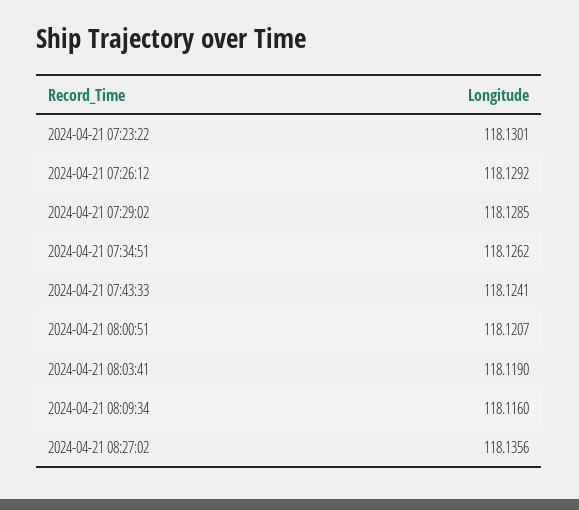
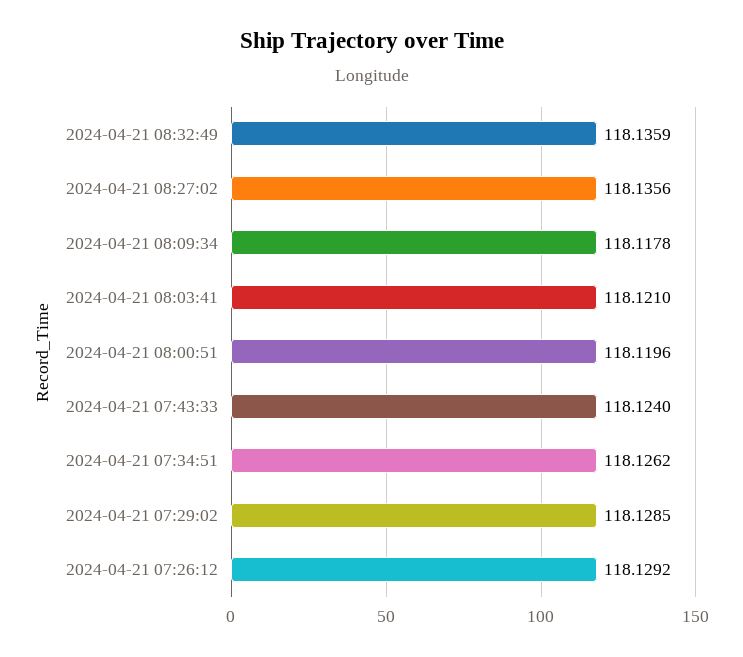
2024-04-21 07:23:22: 118.1301 -> none
2024-04-21 07:43:33: 118.1241 -> 118.124
2024-04-21 08:00:51: 118.1207 -> 118.1196
2024-04-21 08:03:41: 118.119 -> 118.121
2024-04-21 08:09:34: 118.116 -> 118.1178
2024-04-21 08:32:49: none -> 118.1359

